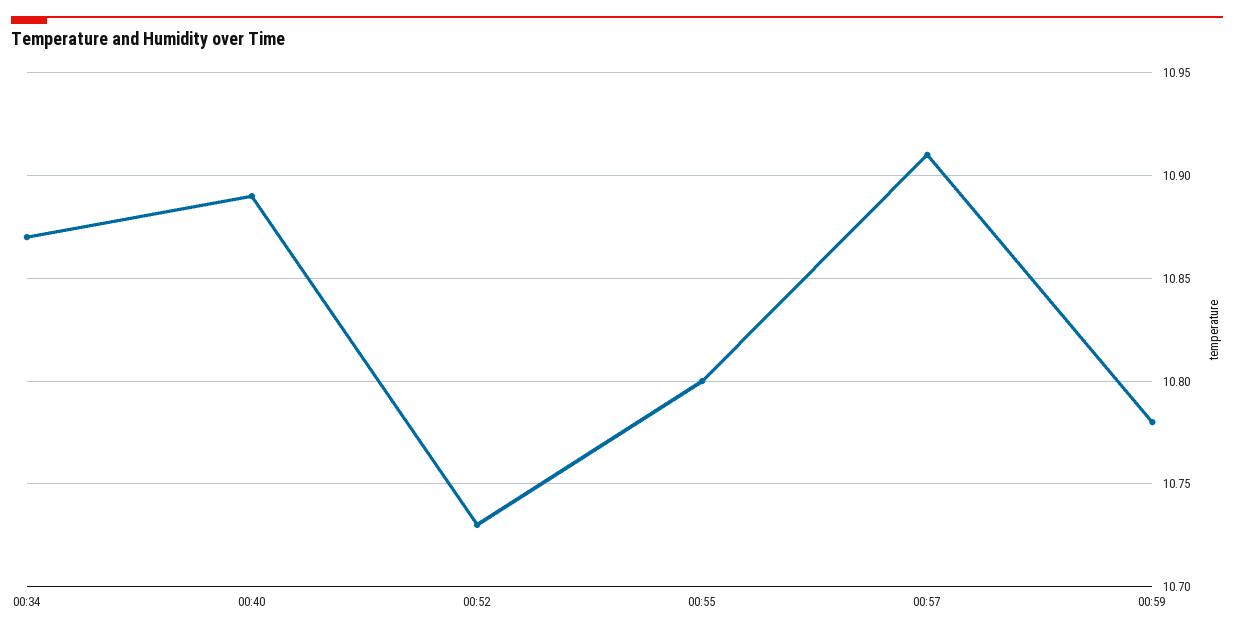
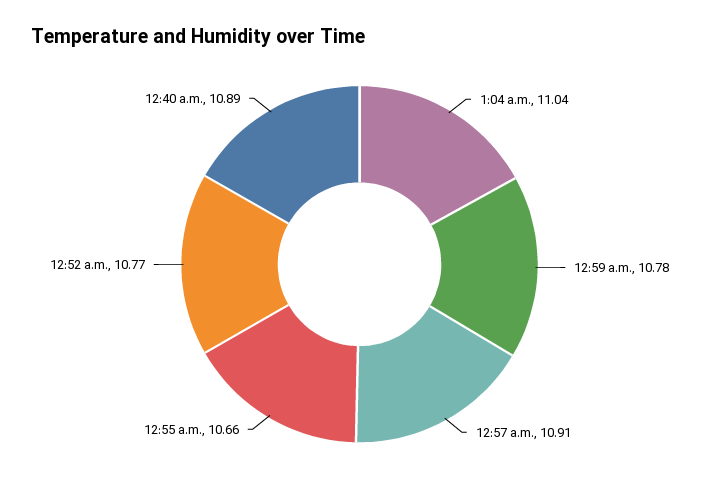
00:34: 10.87 -> none
00:52: 10.73 -> 10.77
00:55: 10.8 -> 10.66
1:04 a.m.: none -> 11.04

